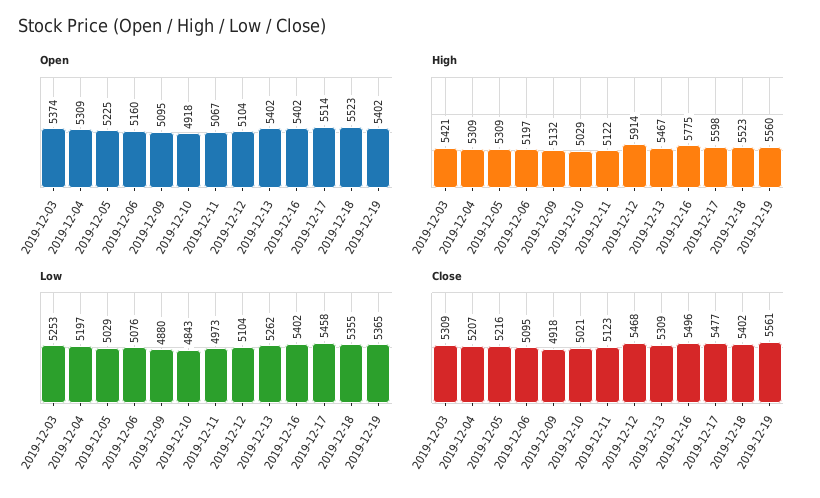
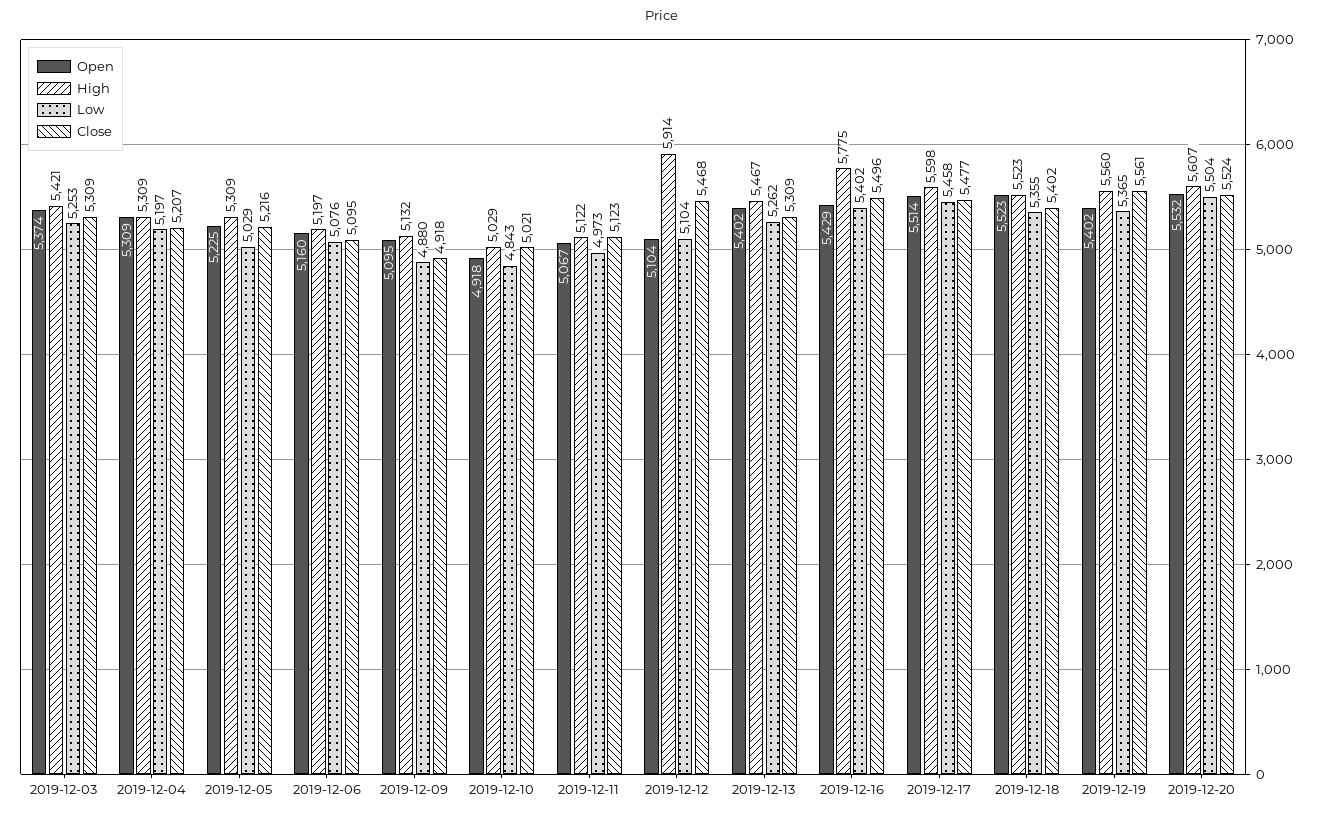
Open, 2019-12-16: 5402 -> 5429
Open, 2019-12-20: none -> 5532
High, 2019-12-20: none -> 5607
Low, 2019-12-20: none -> 5504
Close, 2019-12-20: none -> 5524

